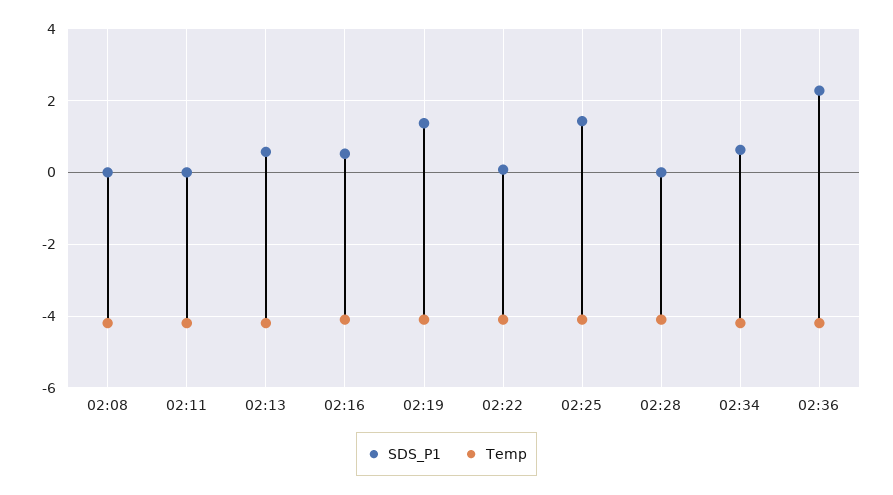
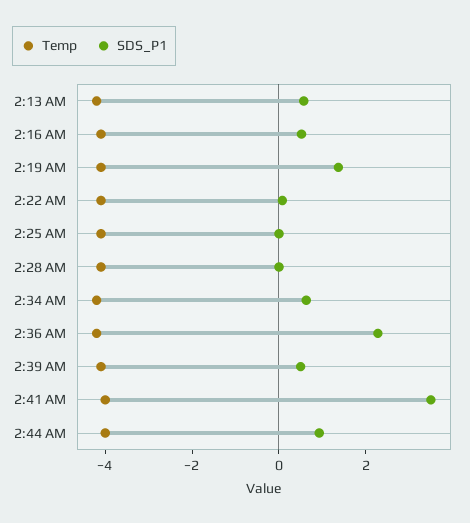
SDS_P1, 02:08: 0 -> none
Temp, 02:08: -4.2 -> none
SDS_P1, 02:11: 0 -> none
Temp, 02:11: -4.2 -> none
SDS_P1, 02:25: 1.4 -> 0
Temp, 2:39 AM: none -> -4
SDS_P1, 2:39 AM: none -> 0.5
Temp, 2:41 AM: none -> -4
SDS_P1, 2:41 AM: none -> 3.5
Temp, 2:44 AM: none -> -4
SDS_P1, 2:44 AM: none -> 1

